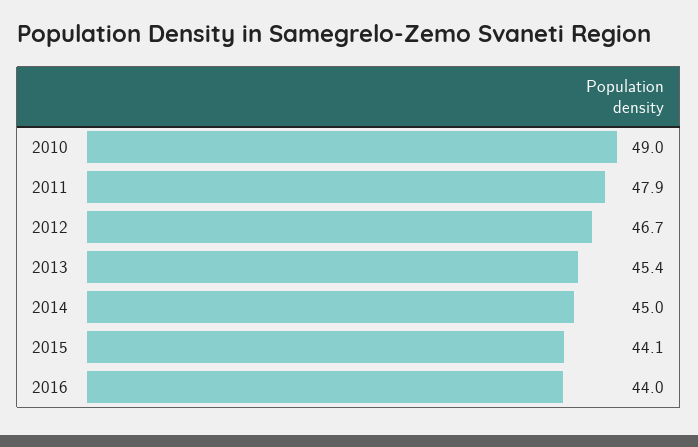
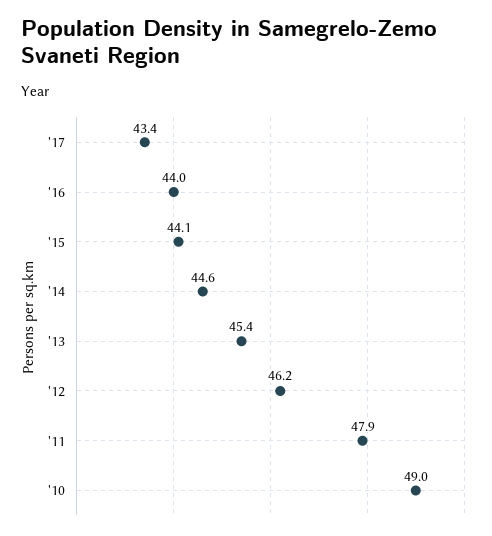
2012: 46.7 -> 46.2
2014: 45 -> 44.6
'17: none -> 43.4

